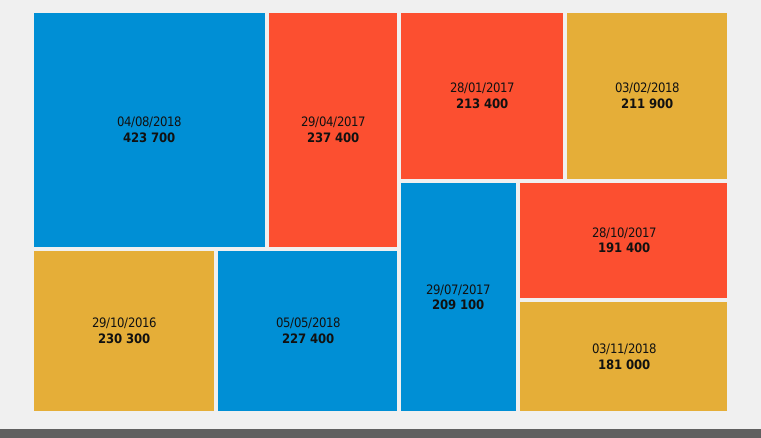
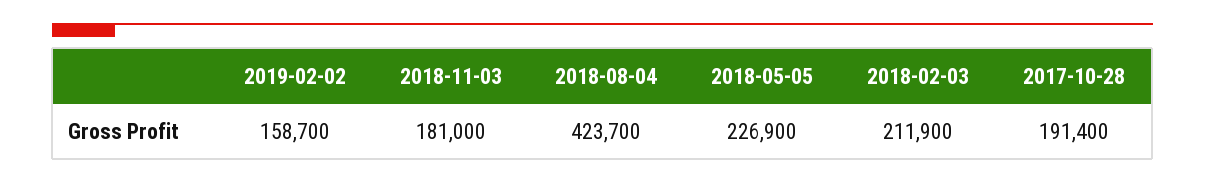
29/04/2017: 237400 -> none
29/10/2016: 230300 -> none
05/05/2018: 227400 -> 226900
28/01/2017: 213400 -> none
29/07/2017: 209100 -> none
2019-02-02: none -> 158700

